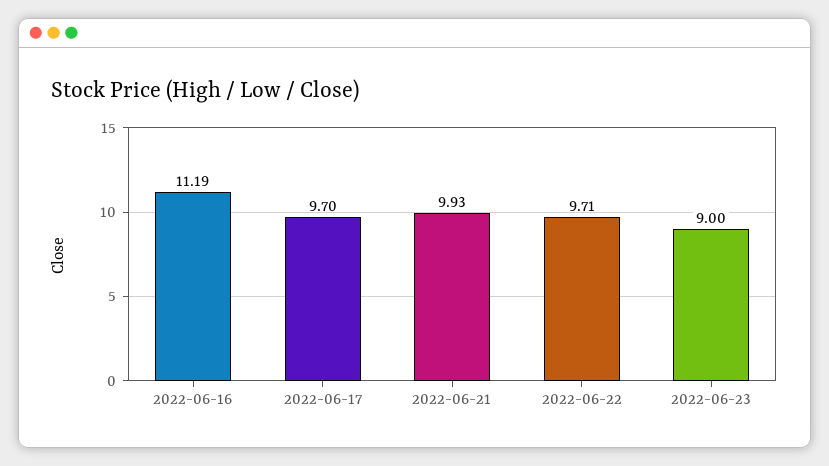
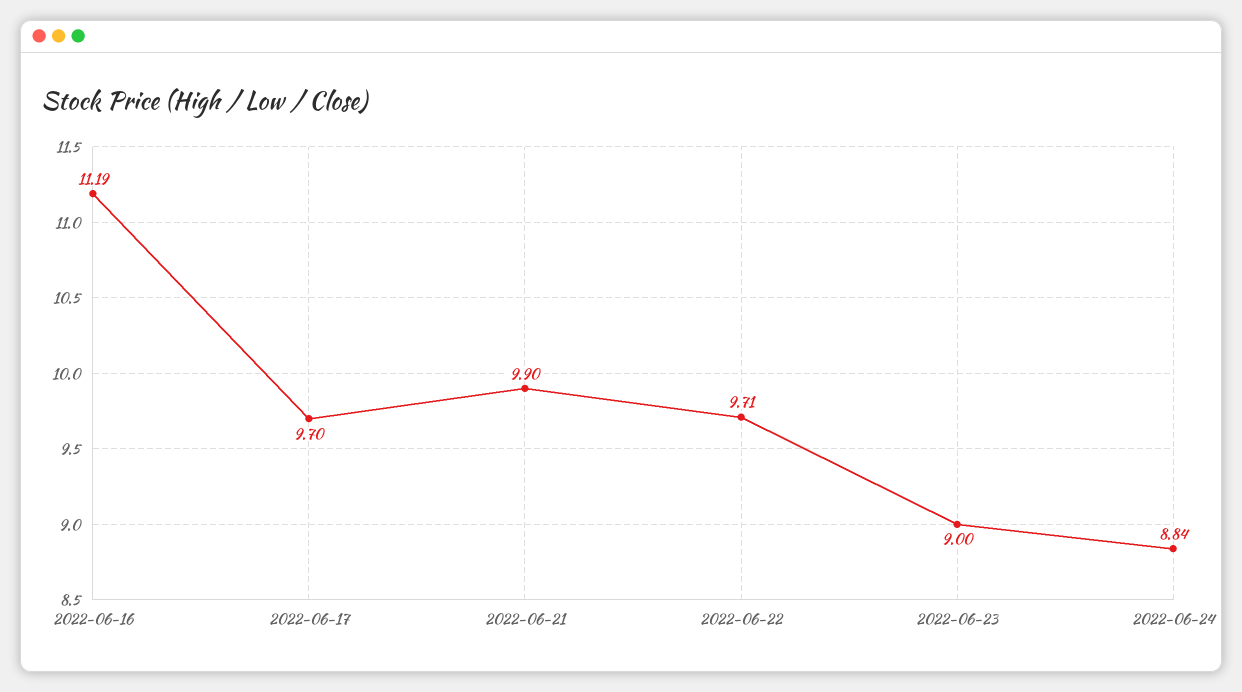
2022-06-21: 9.93 -> 9.9
2022-06-24: none -> 8.84

